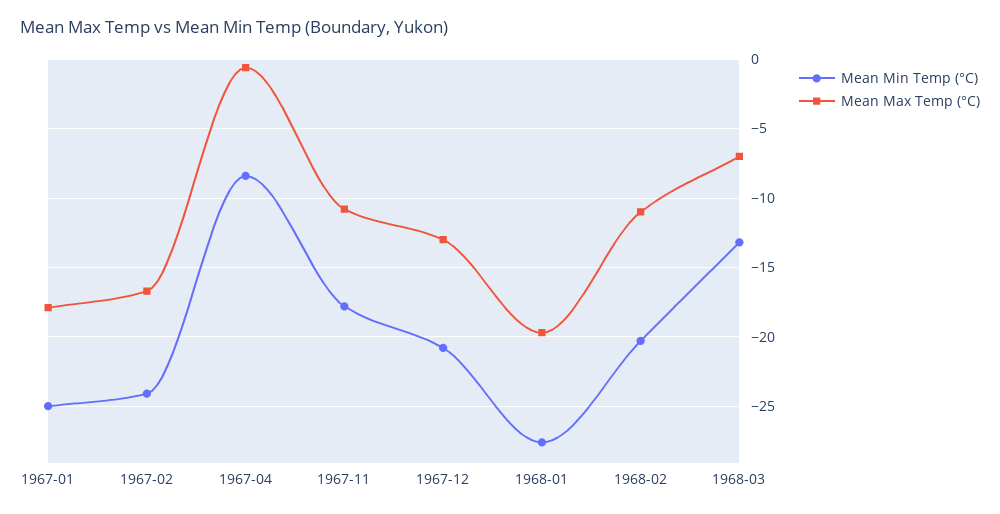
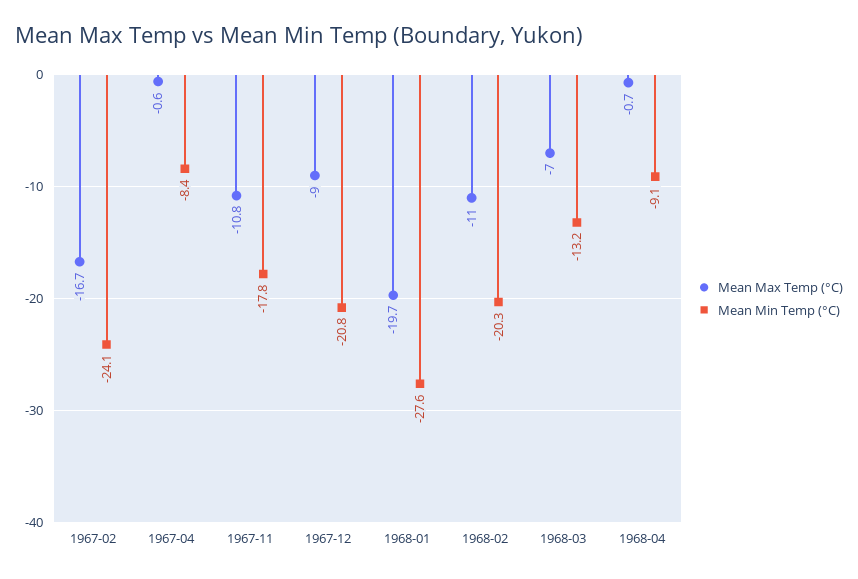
Mean Min Temp (°C), 1967-01: -25 -> none
Mean Max Temp (°C), 1967-01: -18 -> none
Mean Max Temp (°C), 1967-12: -13 -> -9
Mean Max Temp (°C), 1968-04: none -> -0.7
Mean Min Temp (°C), 1968-04: none -> -9.1

